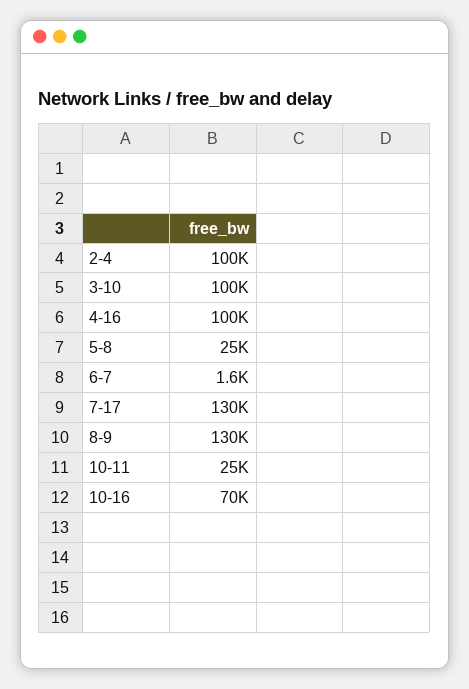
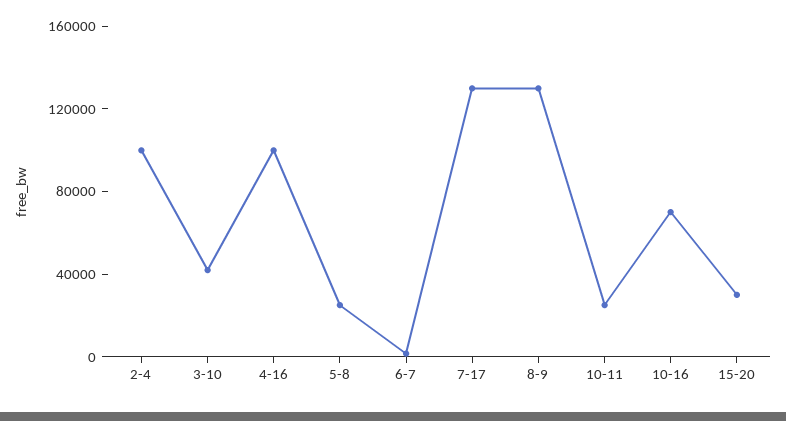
3-10: 100000 -> 40000
15-20: none -> 30000

